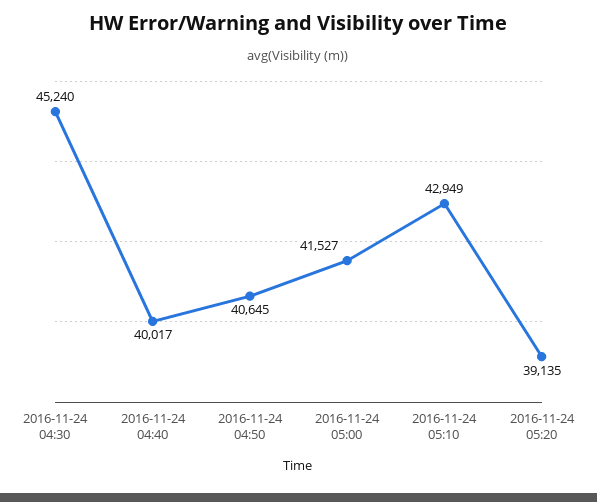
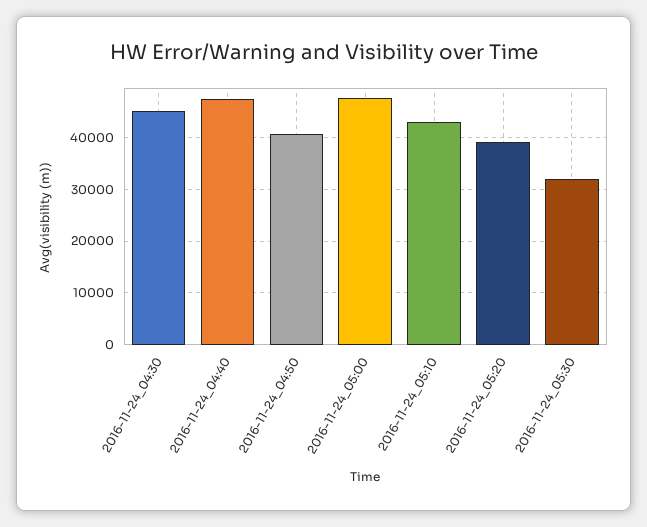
2016-11-24 04:40: 40017 -> 48000
2016-11-24 05:00: 41527 -> 48000
2016-11-24_05:30: none -> 32000

